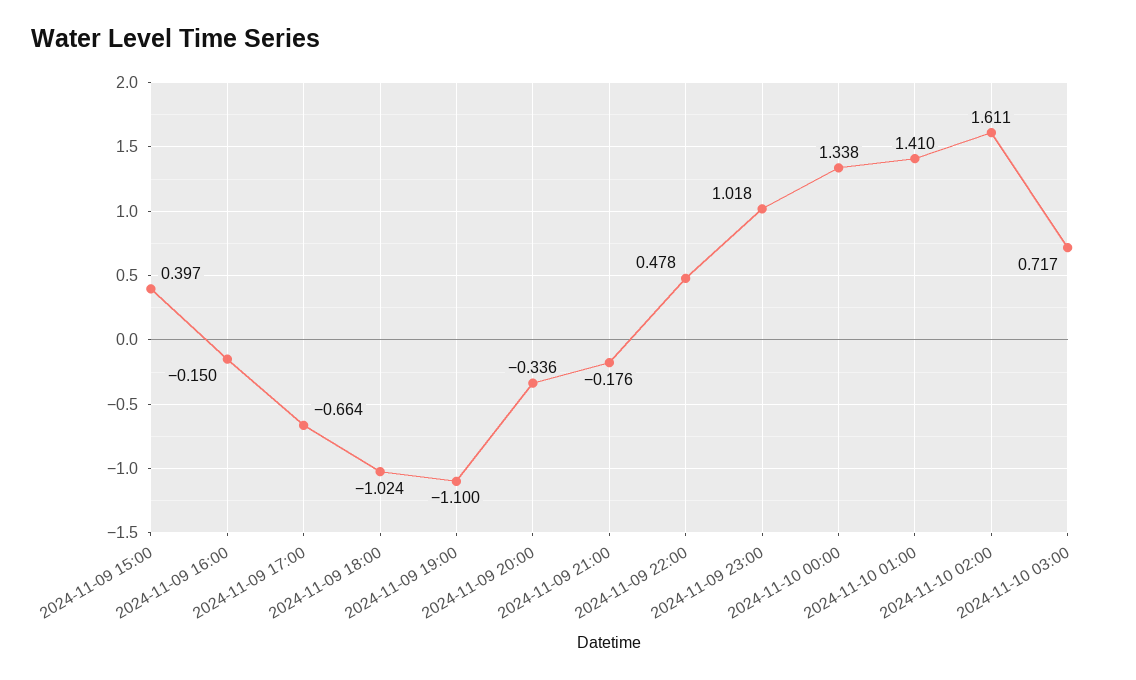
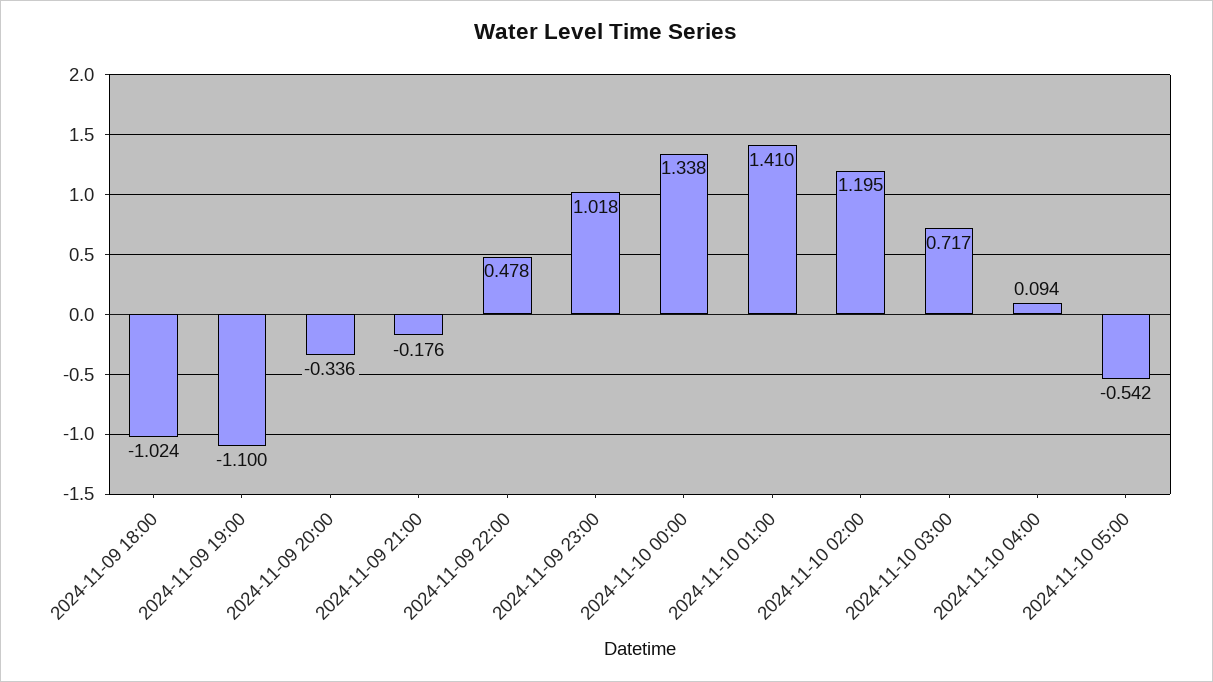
2024-11-09 15:00: 0.397 -> none
2024-11-09 16:00: -0.15 -> none
2024-11-09 17:00: -0.664 -> none
2024-11-10 02:00: 1.611 -> 1.195
2024-11-10 04:00: none -> 0.094
2024-11-10 05:00: none -> -0.542

